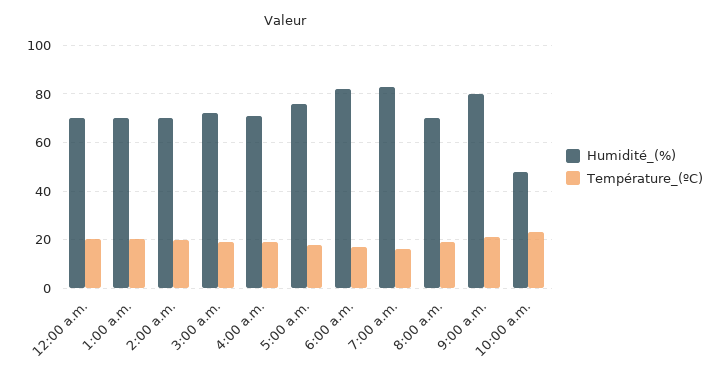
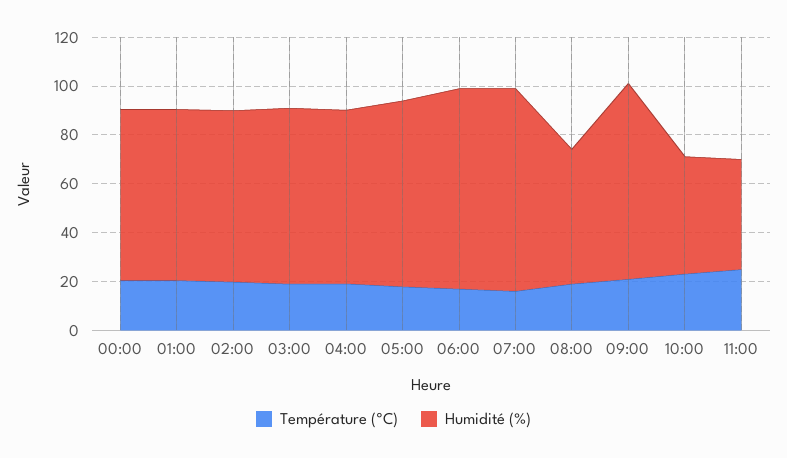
Humidité_(%), 8:00 a.m.: 70 -> 55
Température_(ºC), 11:00: none -> 25
Humidité_(%), 11:00: none -> 45

